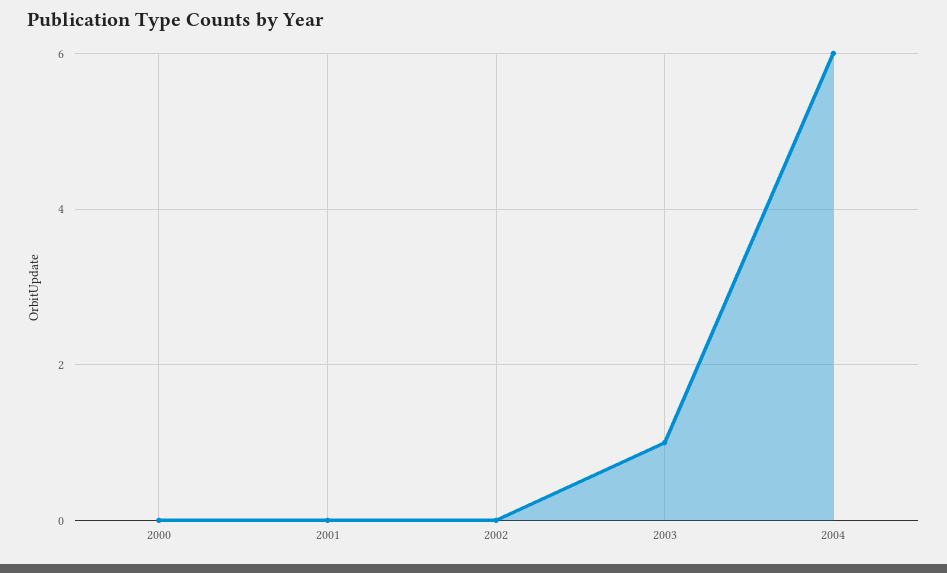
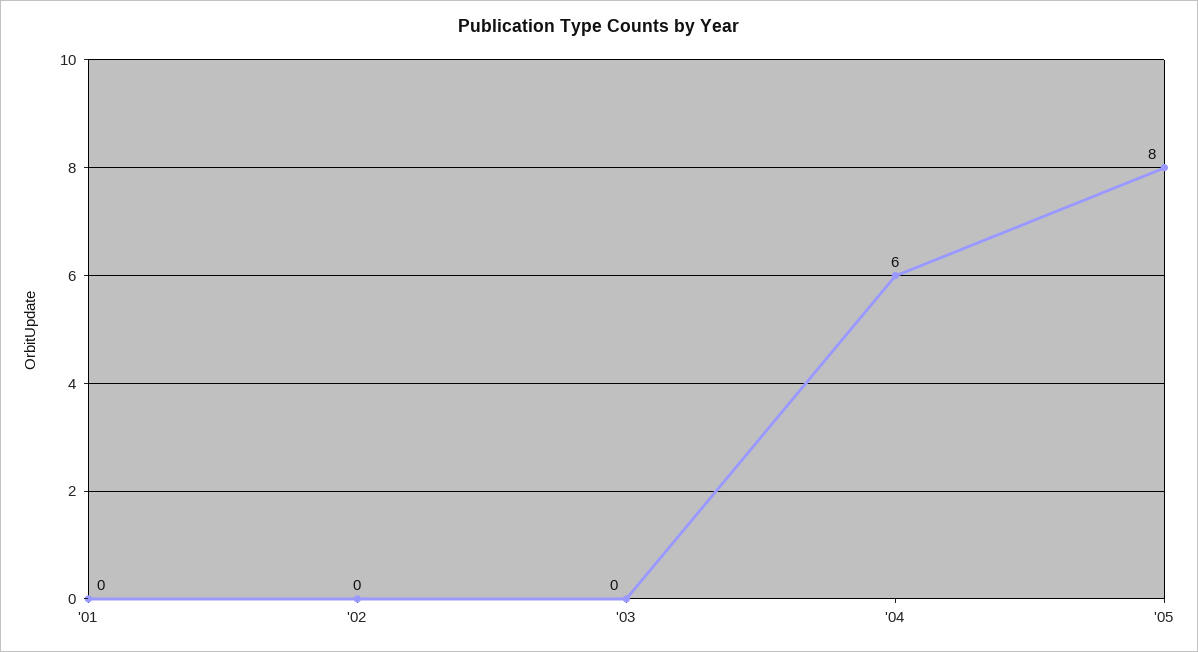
2000: 0 -> none
2003: 1 -> 0
'05: none -> 8

